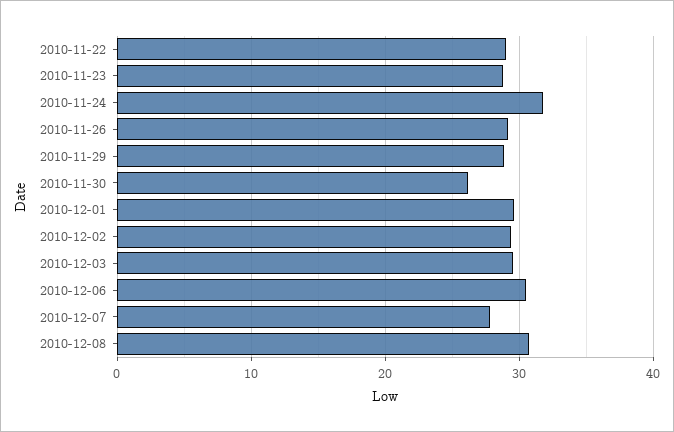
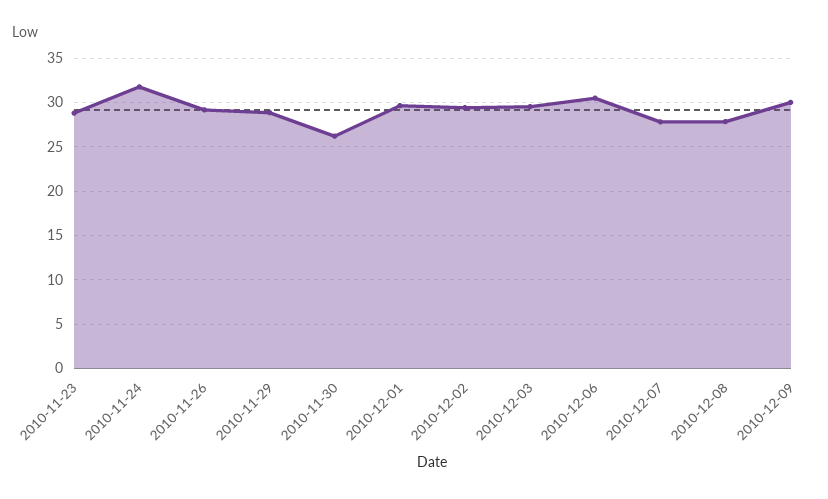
2010-11-22: 29 -> none
2010-12-08: 31 -> 28
2010-12-09: none -> 30

